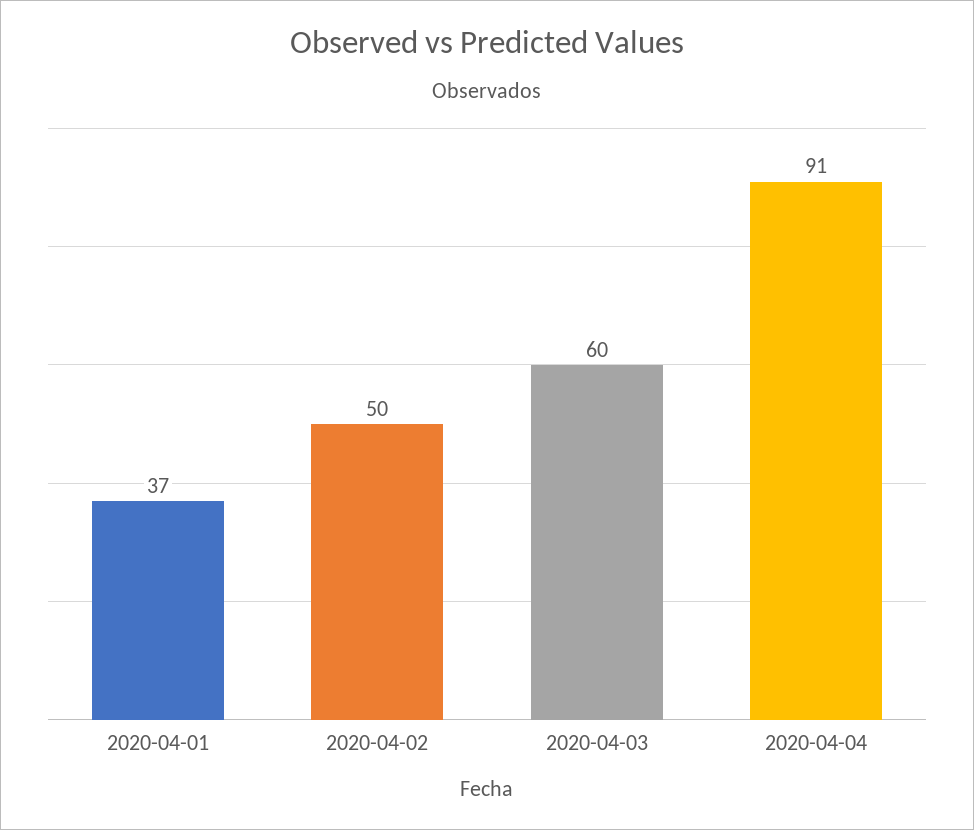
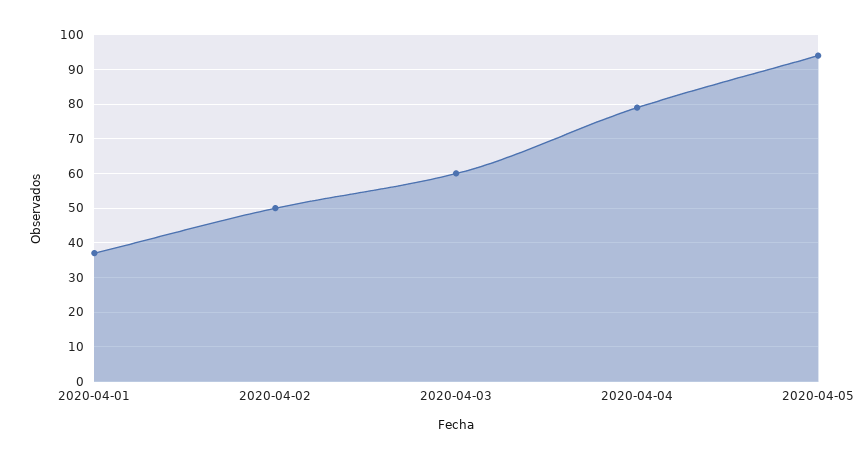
2020-04-04: 91 -> 80
2020-04-05: none -> 95

